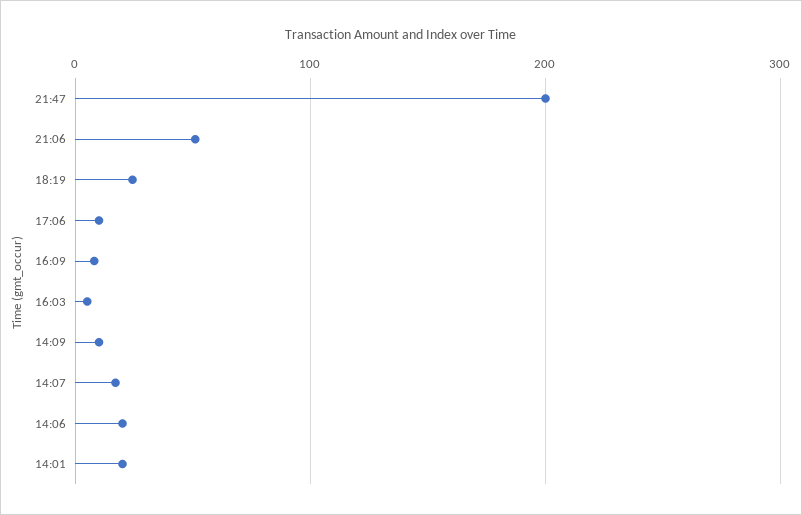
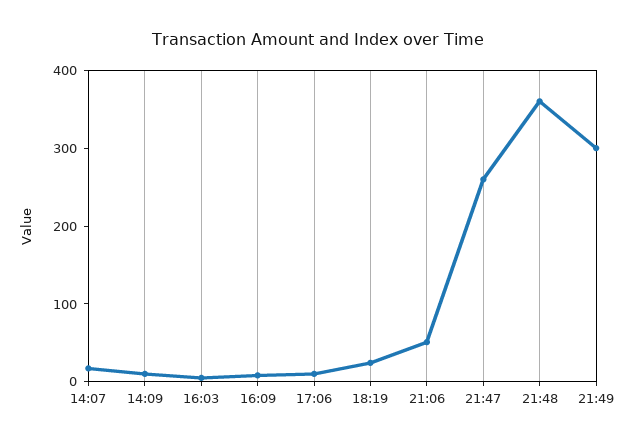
21:47: 200 -> 260
14:06: 20 -> none
14:01: 20 -> none
21:48: none -> 360
21:49: none -> 300

